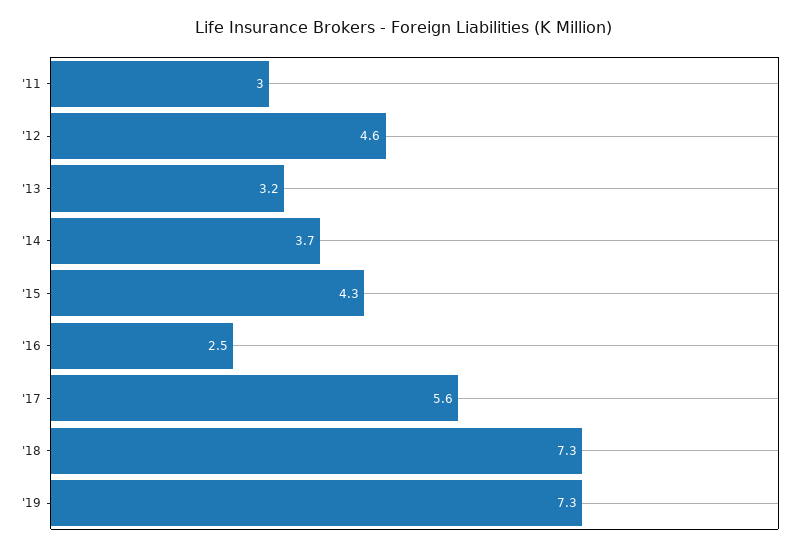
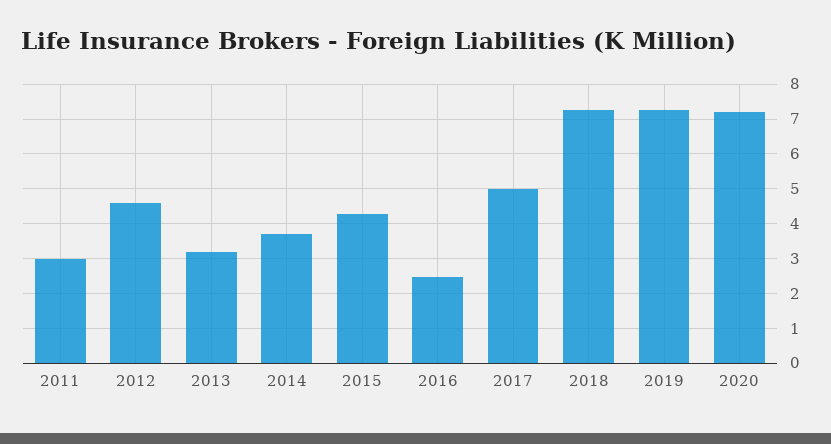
'17: 5.6 -> 5
2020: none -> 7.2

